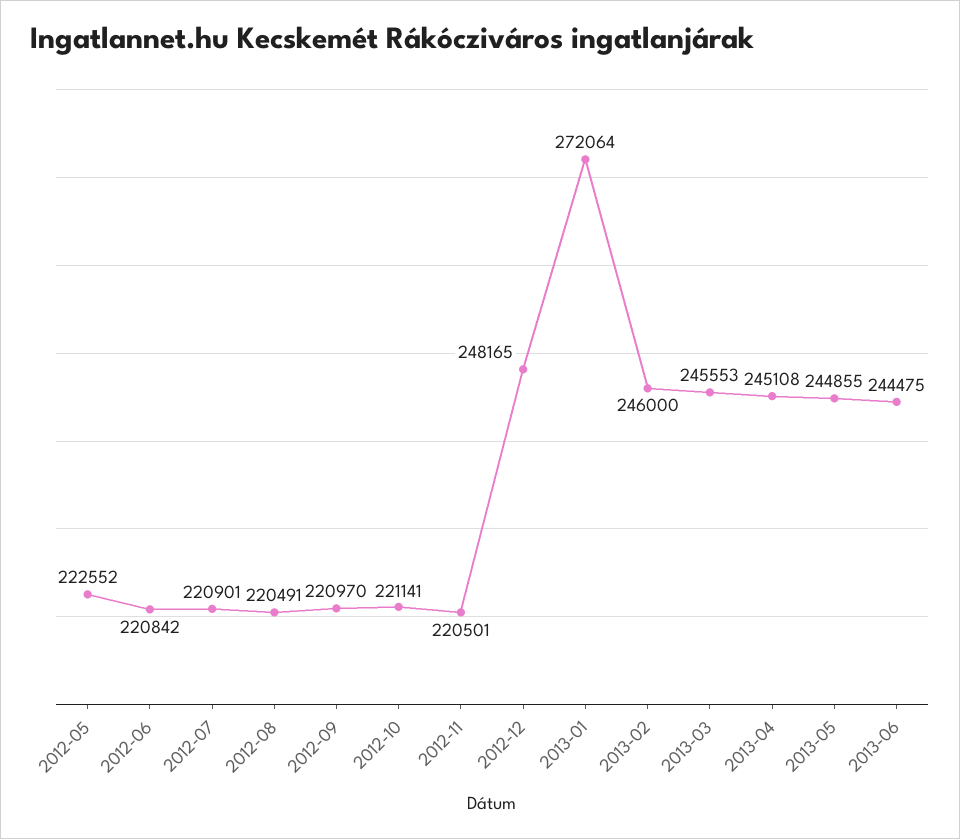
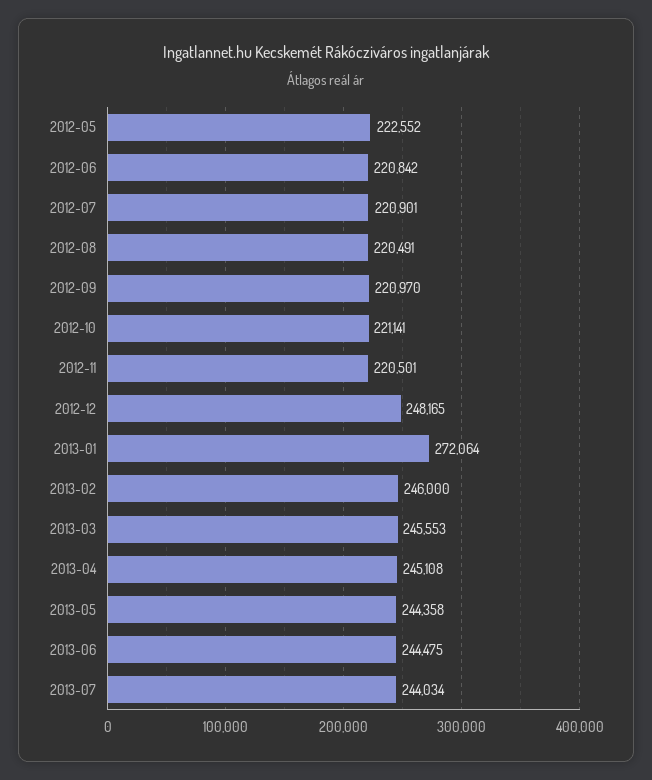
2013-05: 244855 -> 244358
2013-07: none -> 244034

